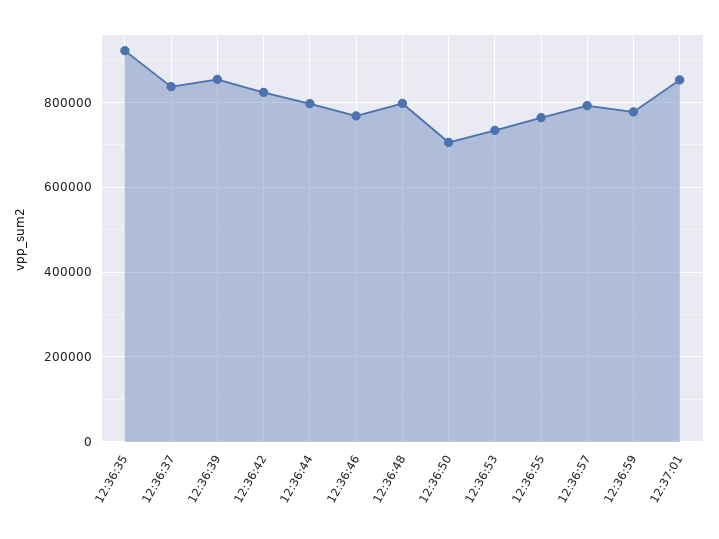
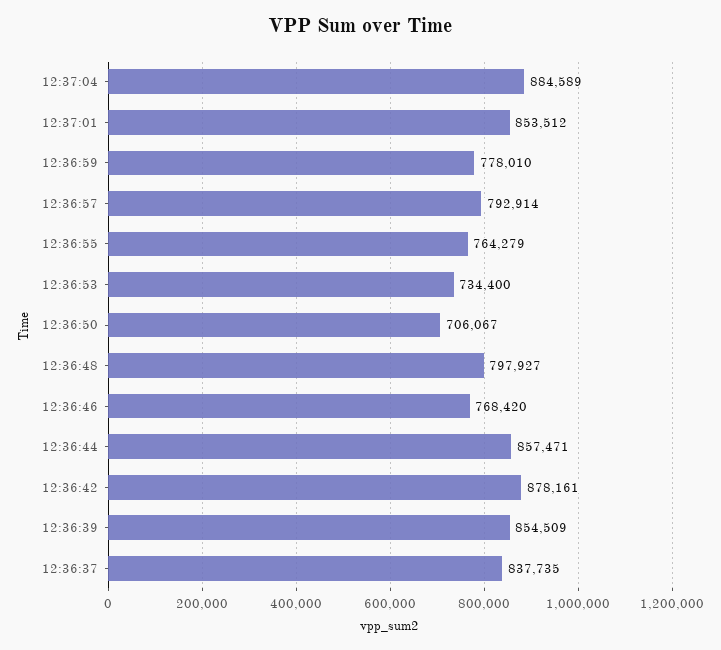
12:36:35: 920000 -> none
12:36:42: 820000 -> 878161
12:36:44: 800000 -> 857471
12:37:04: none -> 884589

